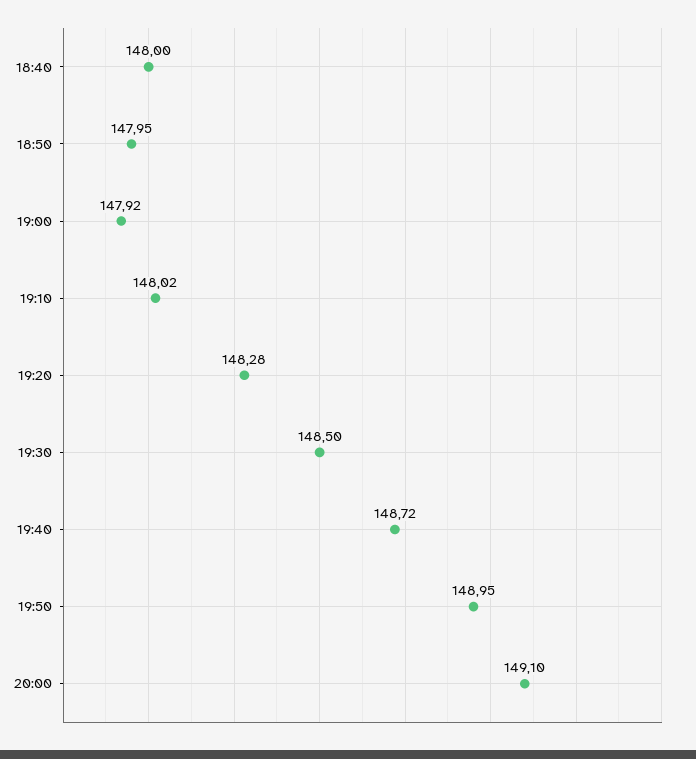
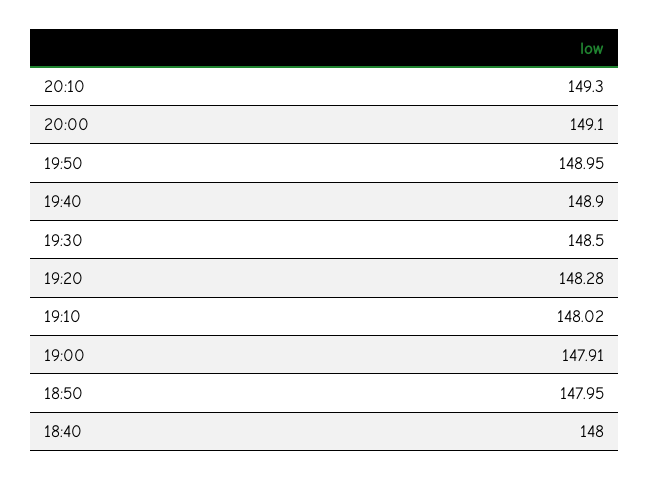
19:00: 147.92 -> 147.91
19:40: 148.72 -> 148.9
20:10: none -> 149.3

